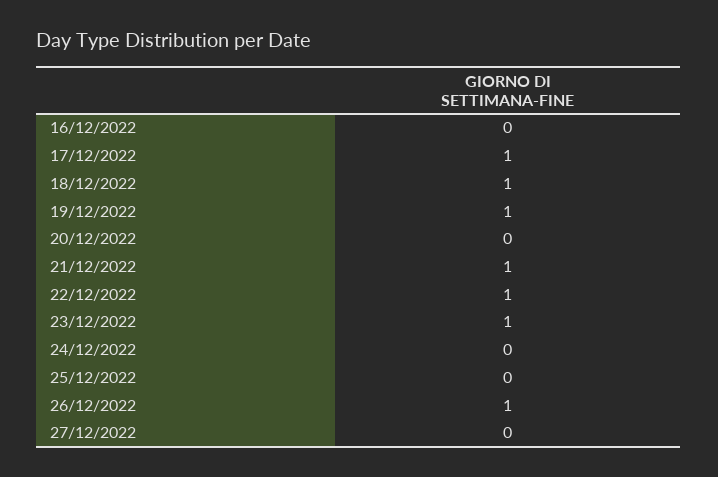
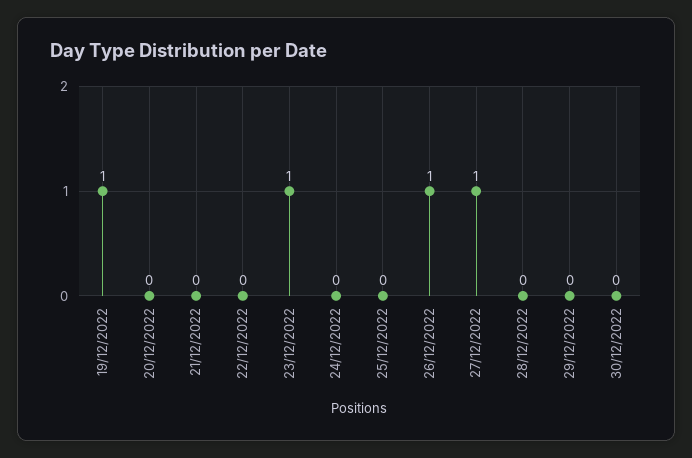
16/12/2022: 0 -> none
17/12/2022: 1 -> none
18/12/2022: 1 -> none
21/12/2022: 1 -> 0
22/12/2022: 1 -> 0
27/12/2022: 0 -> 1
28/12/2022: none -> 0
29/12/2022: none -> 0
30/12/2022: none -> 0

